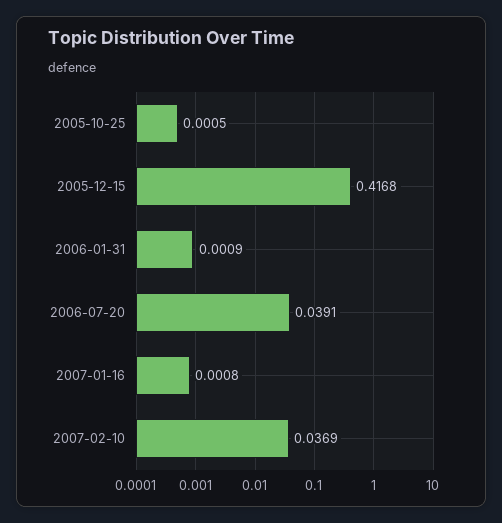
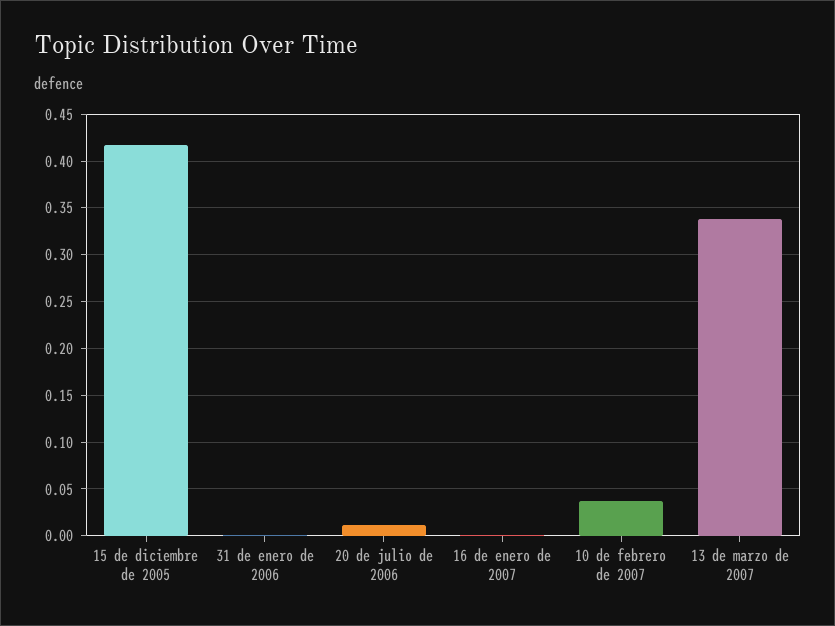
2005-10-25: 0.0005 -> none
2006-07-20: 0.0391 -> 0.01
13 de marzo de 2007: none -> 0.34

